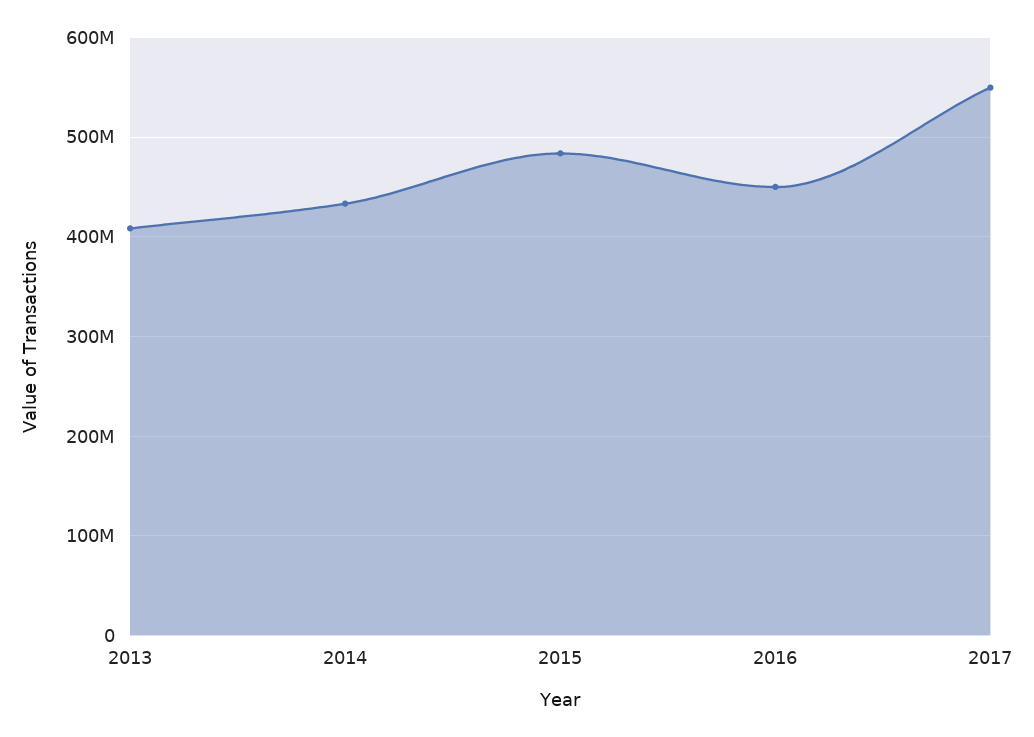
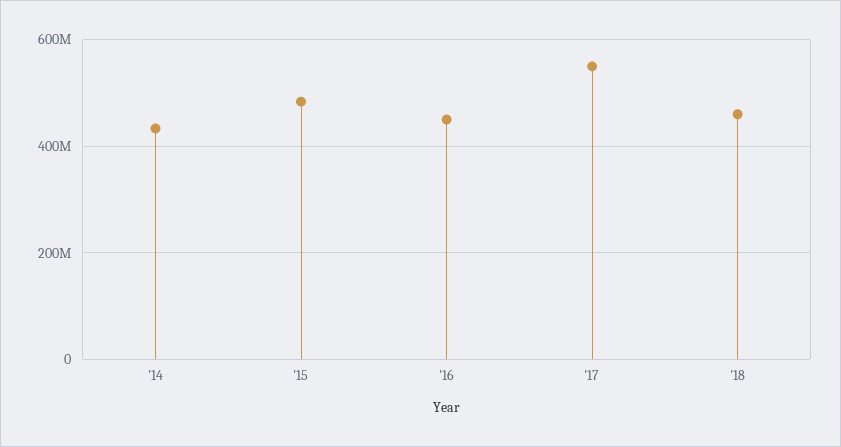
2013: 410000000 -> none
'18: none -> 460000000

